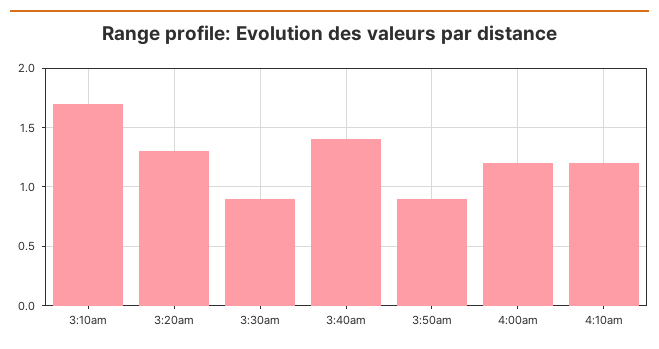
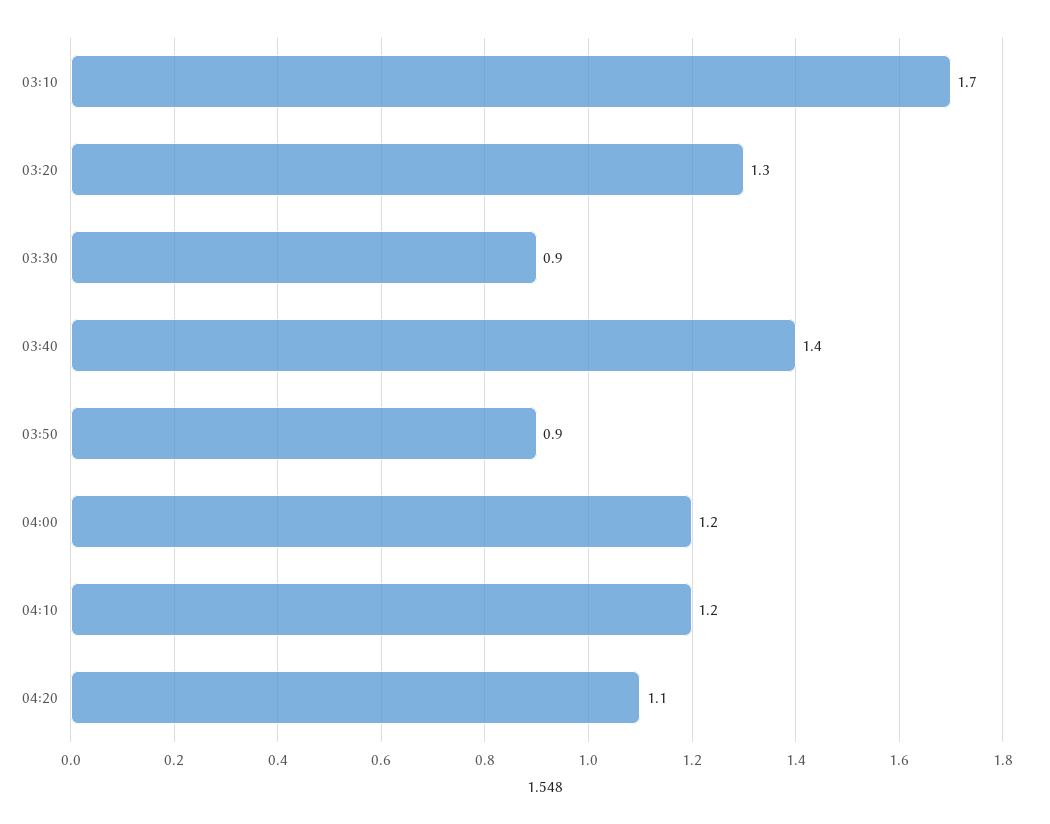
04:20: none -> 1.1

